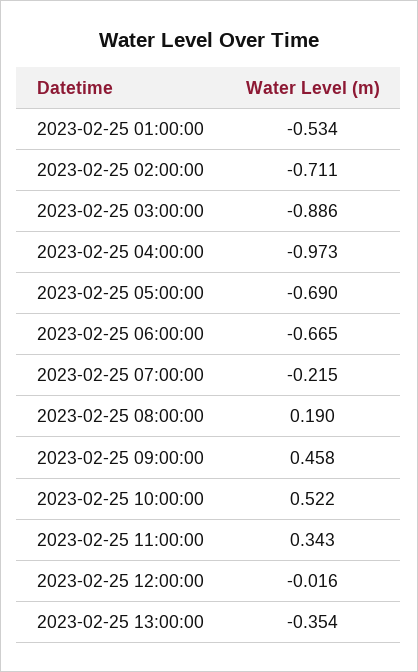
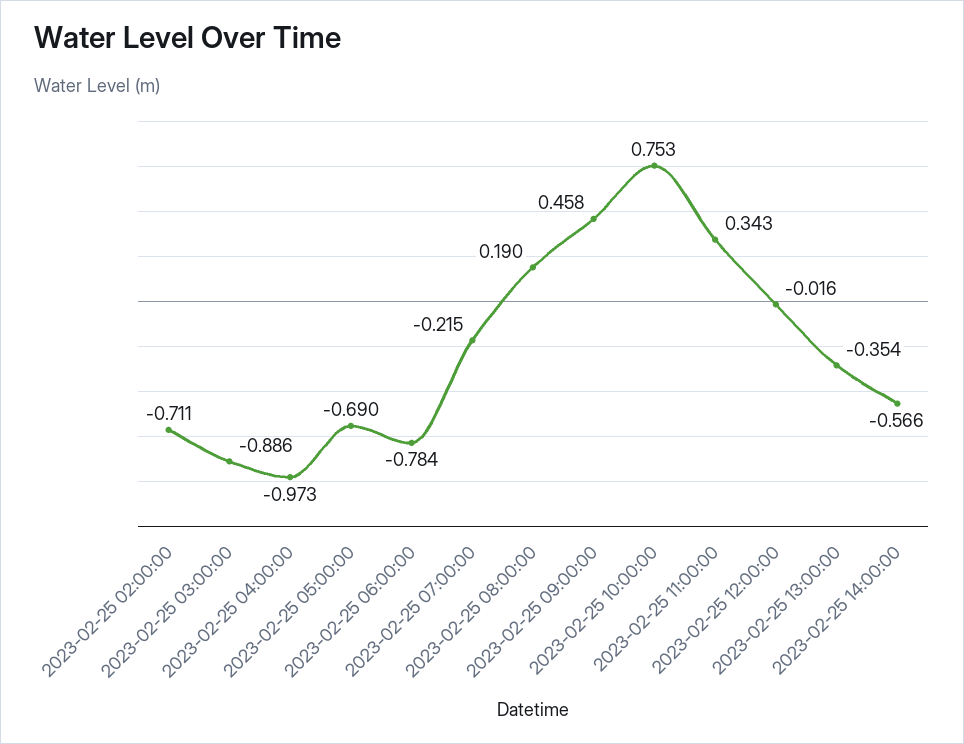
2023-02-25 01:00:00: -0.534 -> none
2023-02-25 06:00:00: -0.665 -> -0.784
2023-02-25 10:00:00: 0.522 -> 0.753
2023-02-25 14:00:00: none -> -0.566

